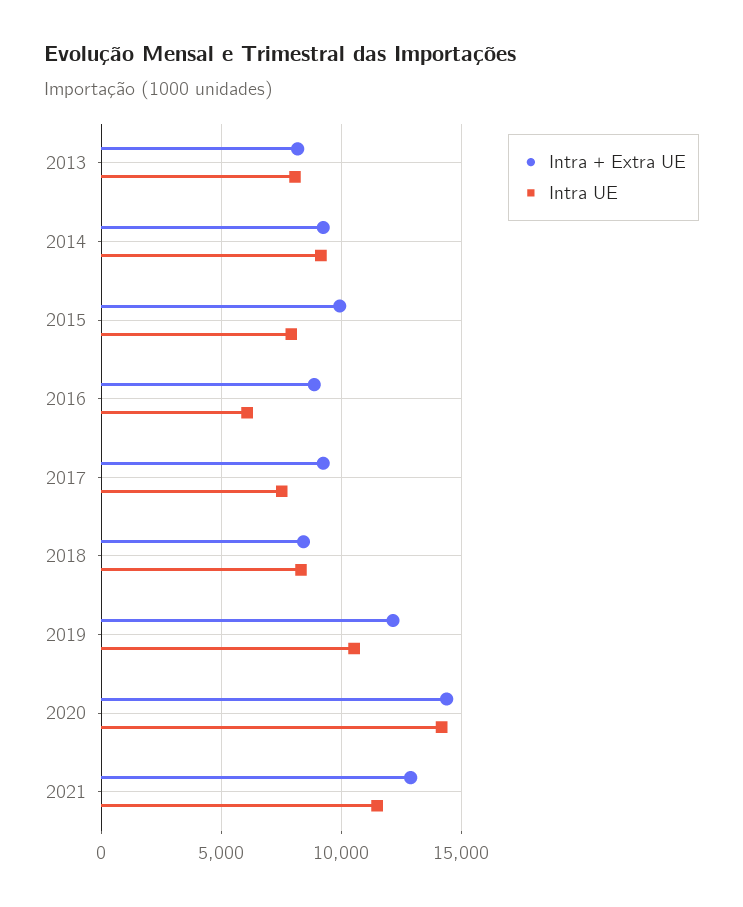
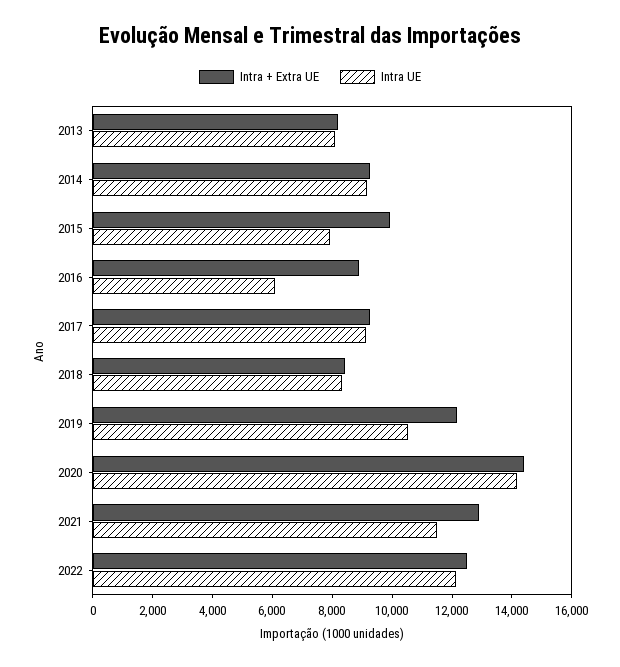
Intra UE, 2017: 7500 -> 9000
Intra + Extra UE, 2022: none -> 12500
Intra UE, 2022: none -> 12000

